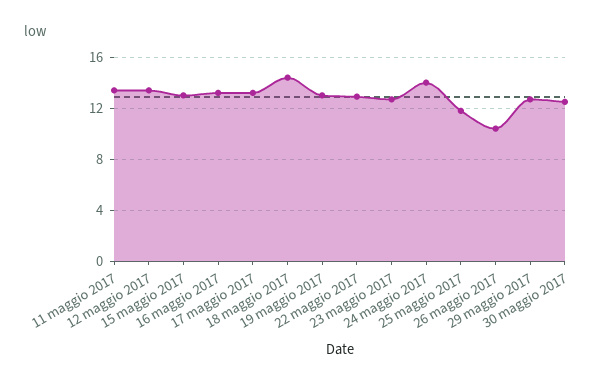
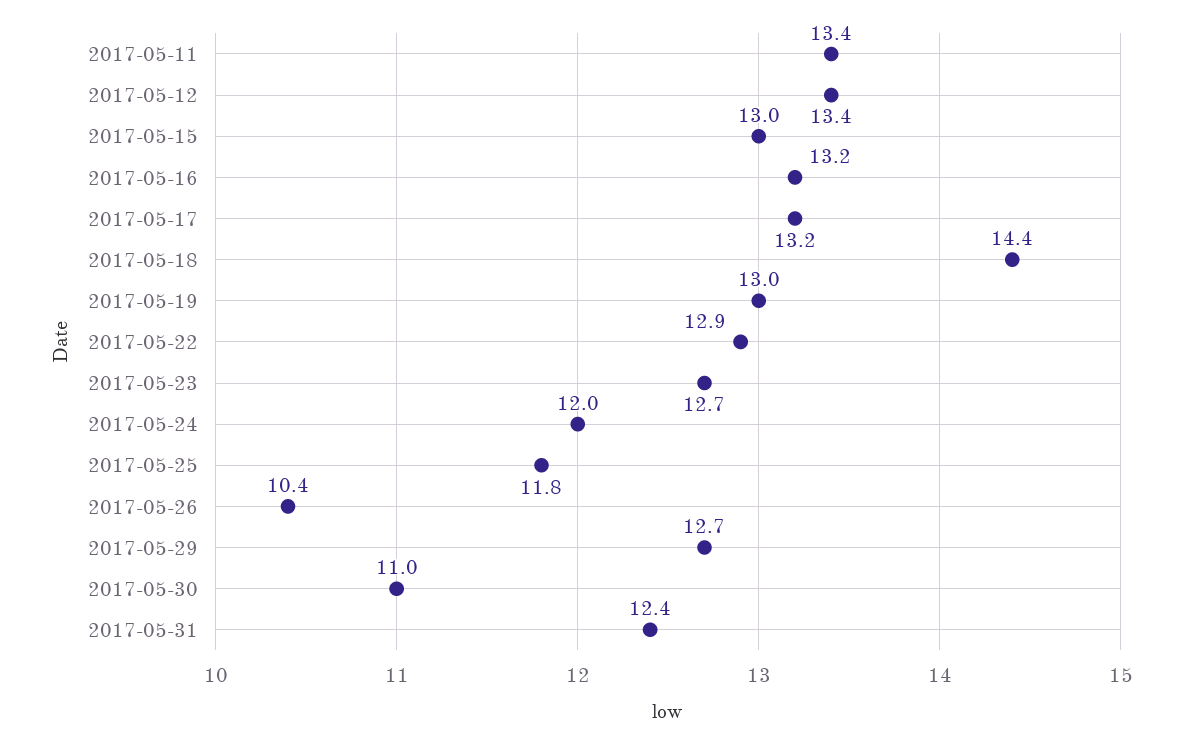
24 maggio 2017: 14 -> 12
30 maggio 2017: 12.5 -> 11
2017-05-31: none -> 12.4

